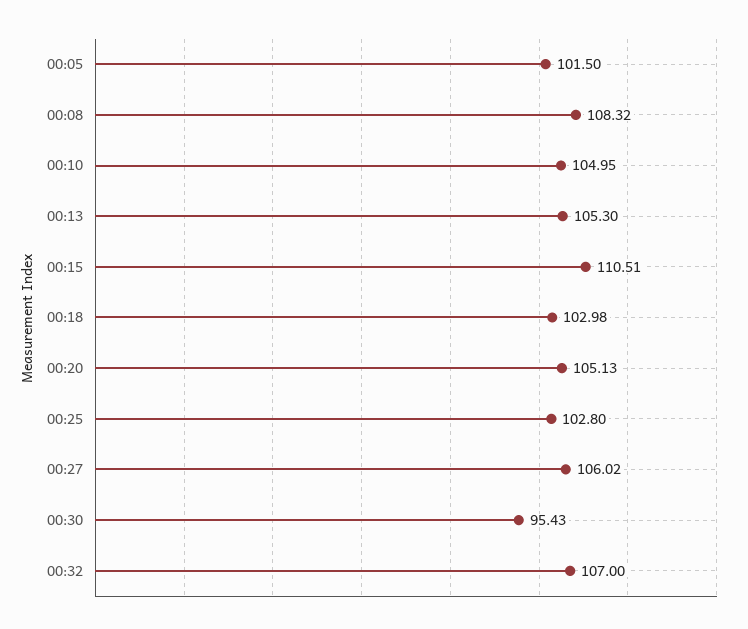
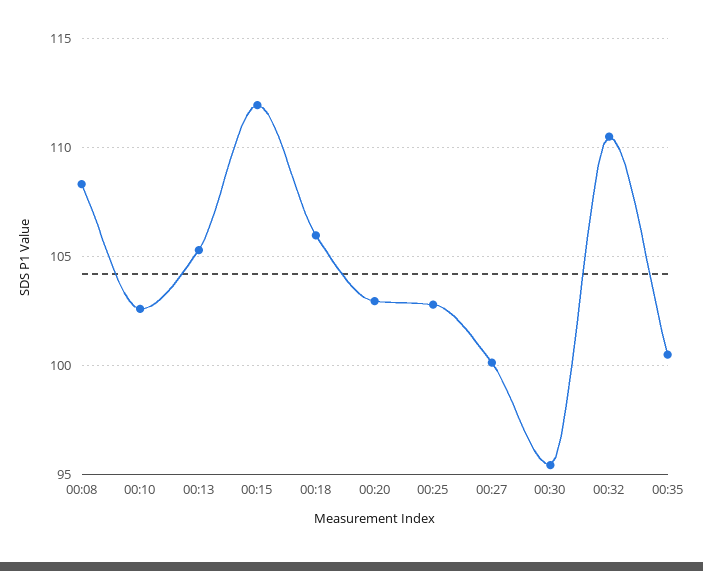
00:05: 101.5 -> none
00:10: 104.95 -> 102.5
00:15: 110.51 -> 112
00:18: 102.98 -> 106
00:20: 105.13 -> 103
00:27: 106.02 -> 100
00:32: 107 -> 110.5
00:35: none -> 100.5

